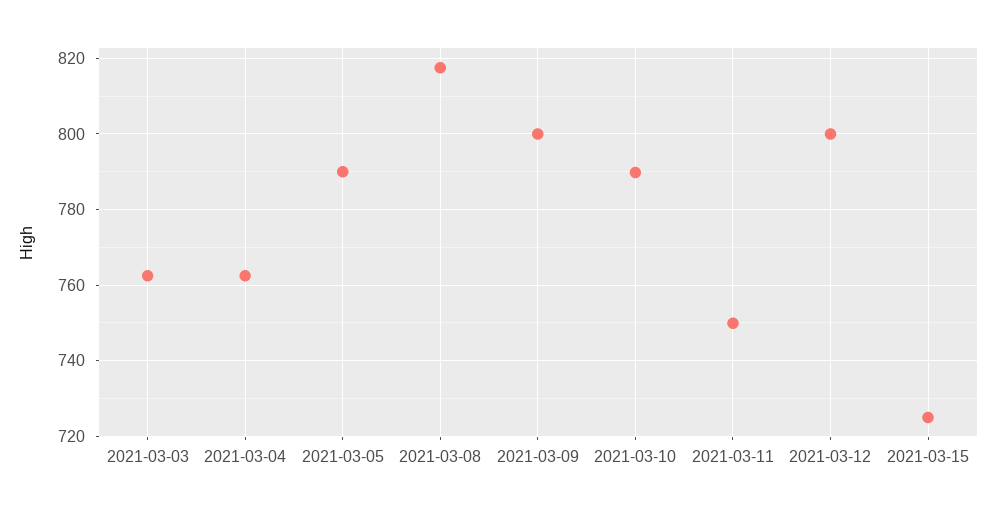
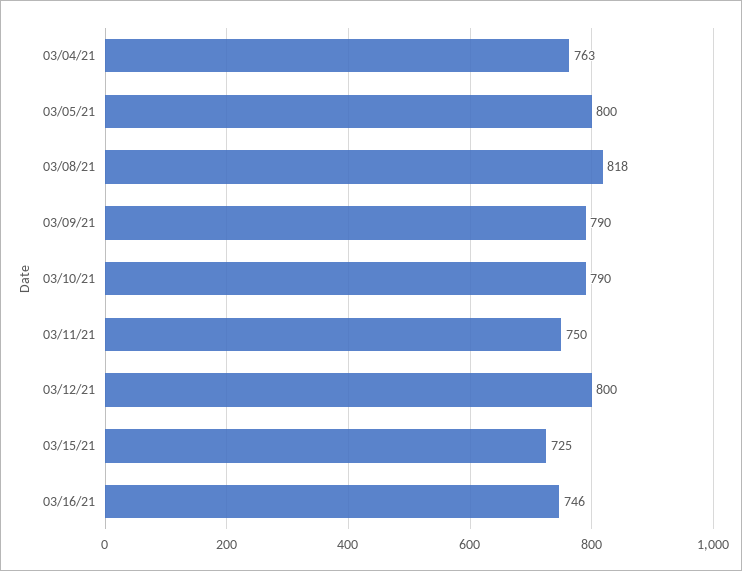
2021-03-03: 762 -> none
2021-03-05: 790 -> 800
2021-03-09: 800 -> 790
03/16/21: none -> 746

